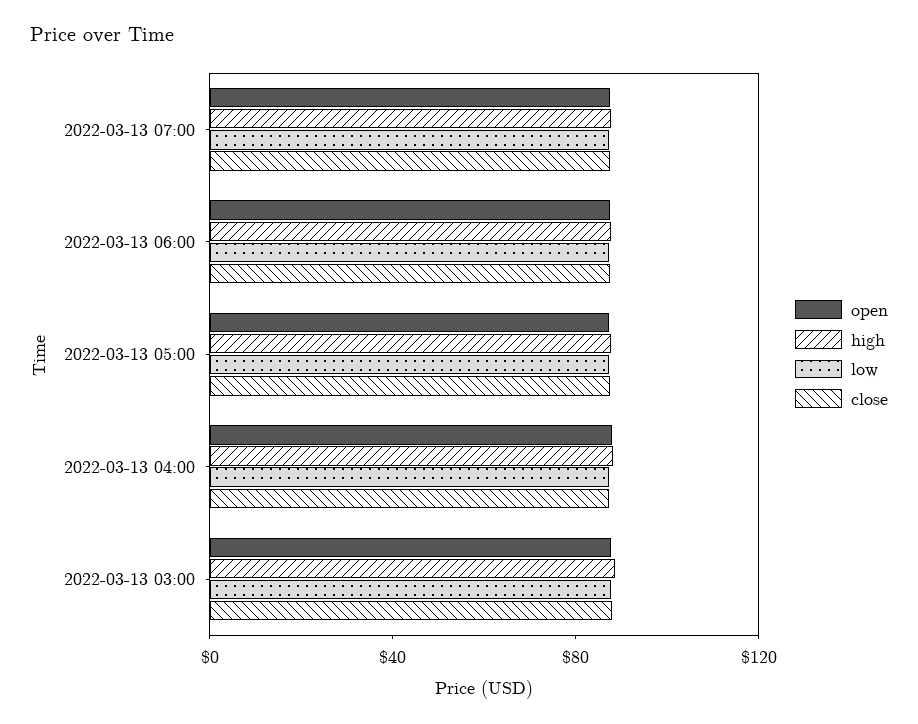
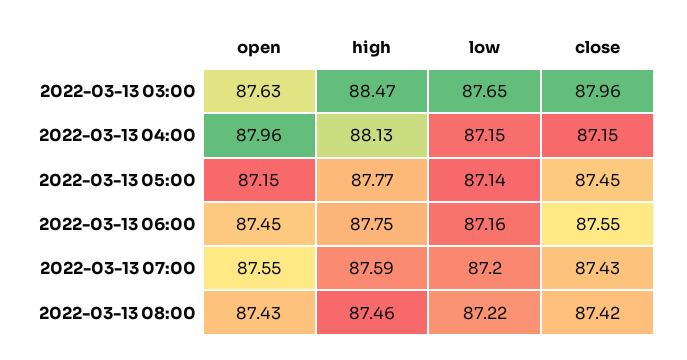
open, 2022-03-13 08:00: none -> 87.43
high, 2022-03-13 08:00: none -> 87.46
low, 2022-03-13 08:00: none -> 87.22
close, 2022-03-13 08:00: none -> 87.42

